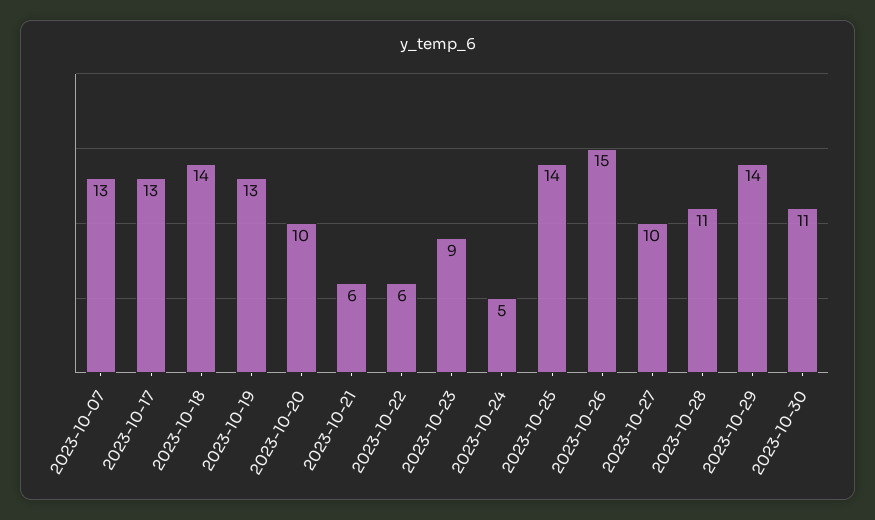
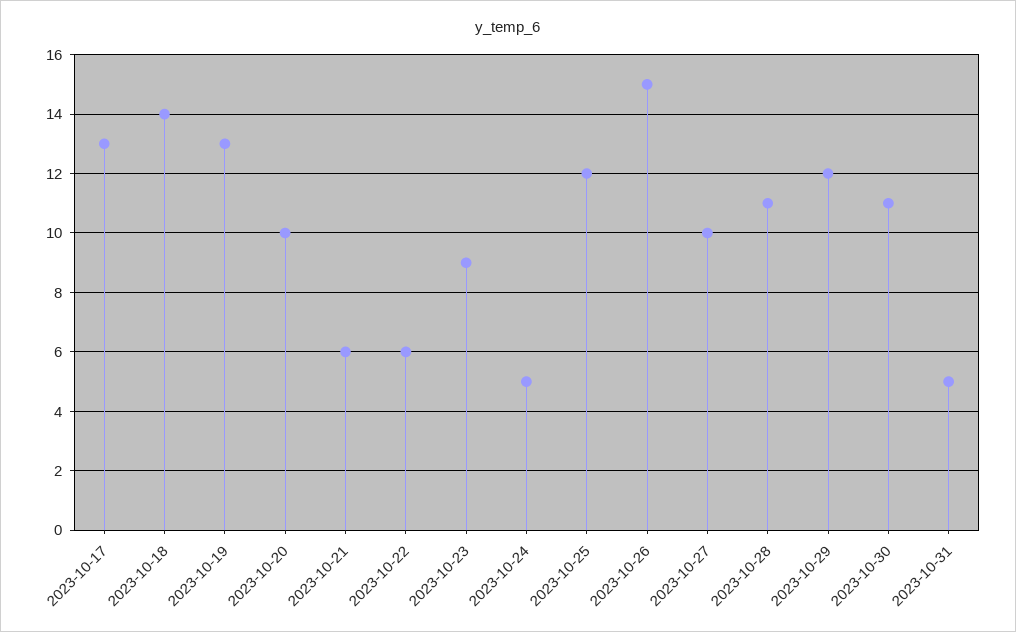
2023-10-07: 13 -> none
2023-10-25: 14 -> 12
2023-10-29: 14 -> 12
2023-10-31: none -> 5

